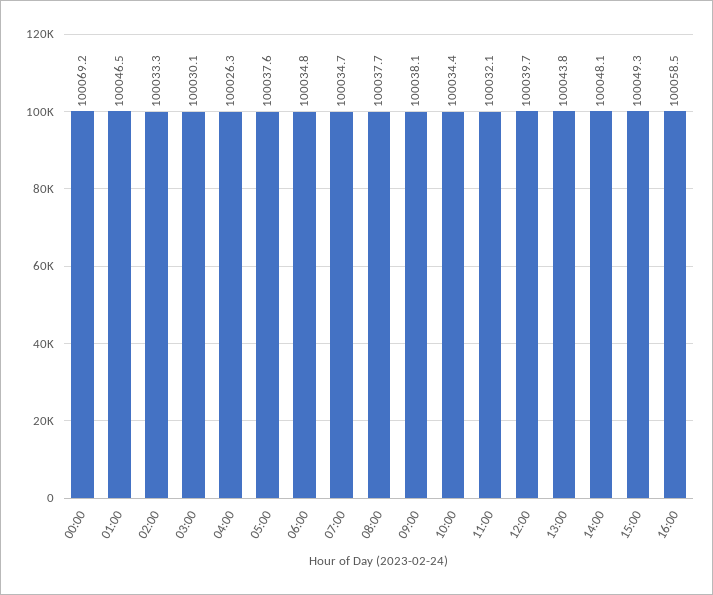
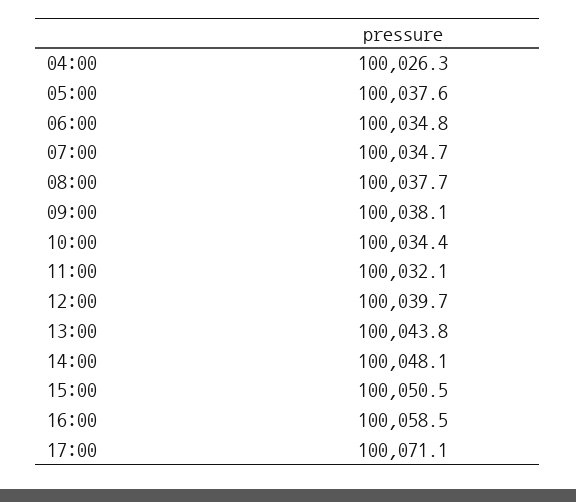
00:00: 100069.2 -> none
01:00: 100046.5 -> none
02:00: 100033.3 -> none
03:00: 100030.1 -> none
15:00: 100049.3 -> 100050.5
17:00: none -> 100071.1

